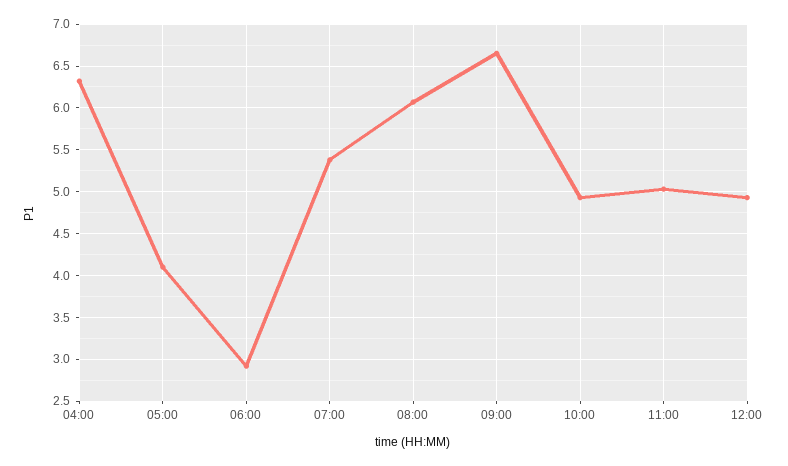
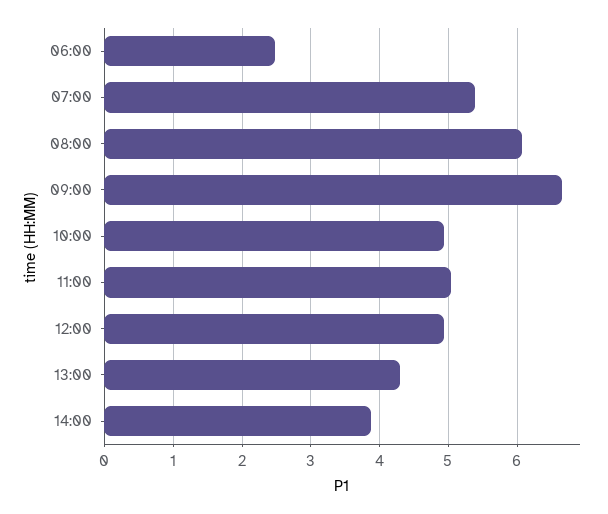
04:00: 6.3 -> none
05:00: 4.1 -> none
06:00: 2.9 -> 2.5
13:00: none -> 4.3
14:00: none -> 3.9

